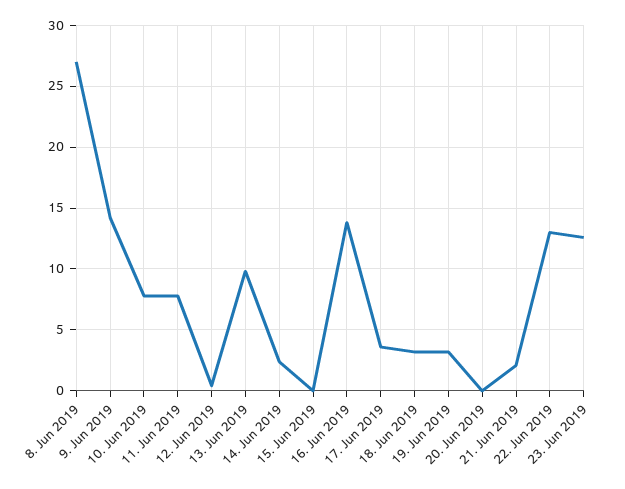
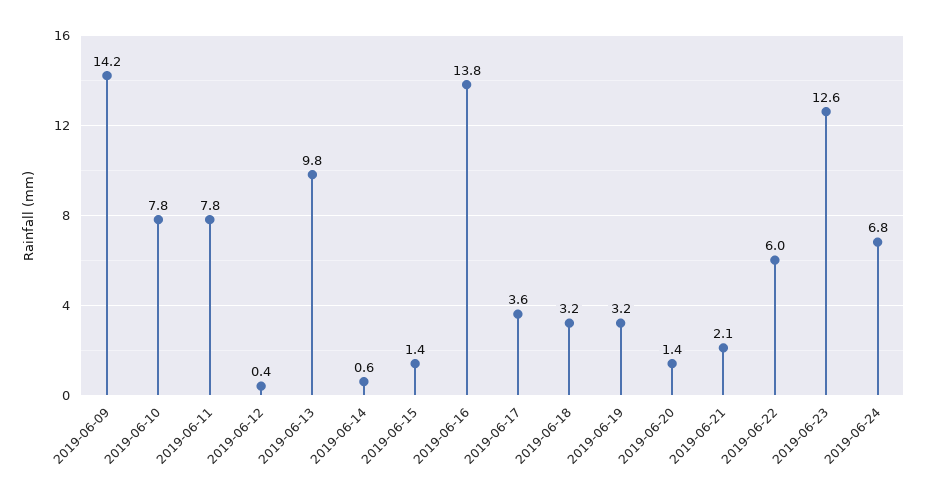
8. Jun 2019: 27 -> none
14. Jun 2019: 2.5 -> 0.6
15. Jun 2019: 0 -> 1.4
20. Jun 2019: 0 -> 1.4
22. Jun 2019: 13 -> 6
2019-06-24: none -> 6.8

